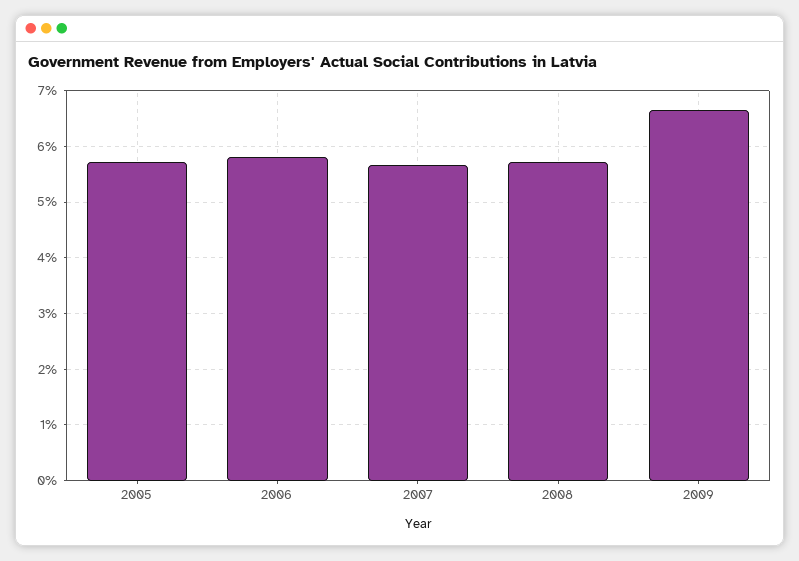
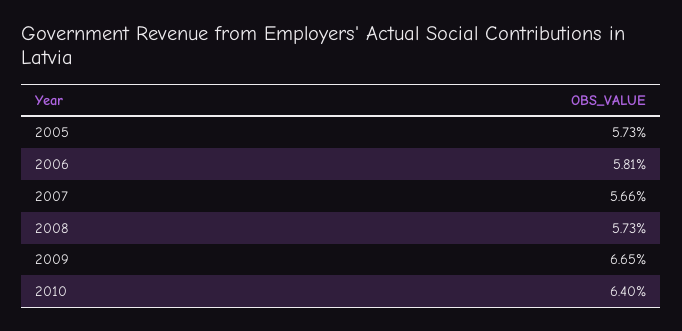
2010: none -> 6.4

